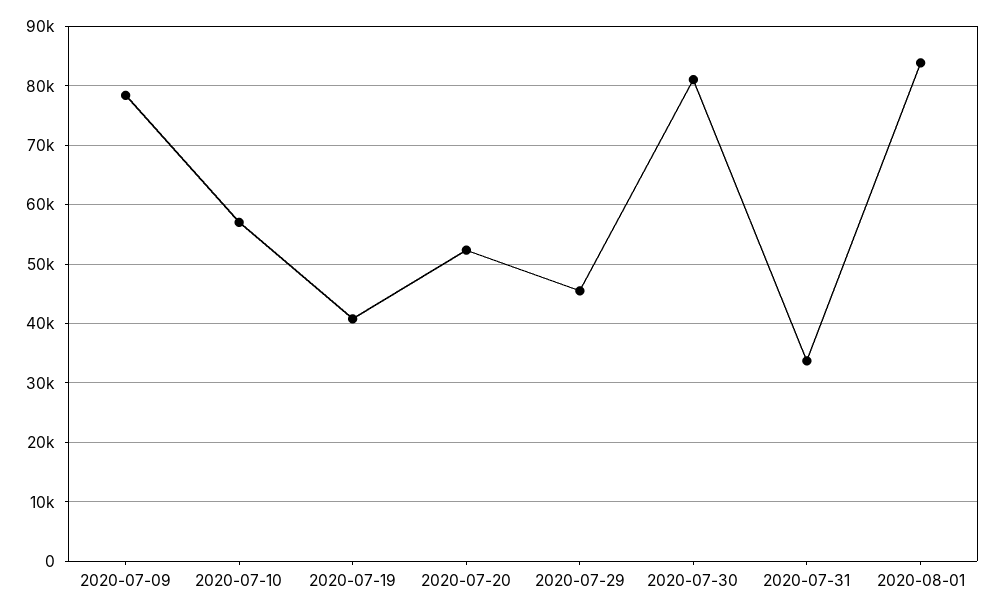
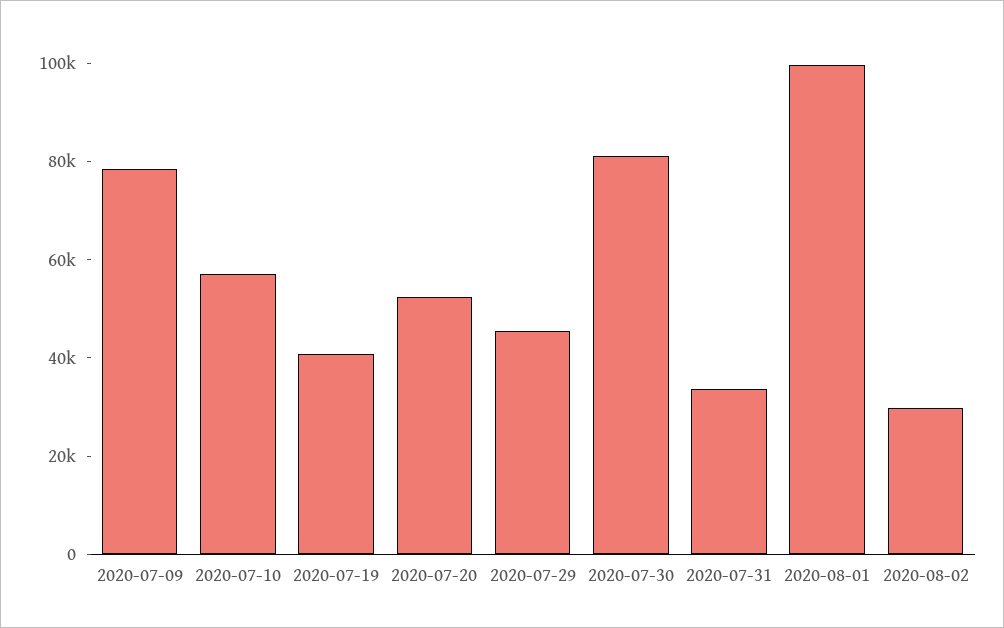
2020-08-01: 84000 -> 100000
2020-08-02: none -> 30000

